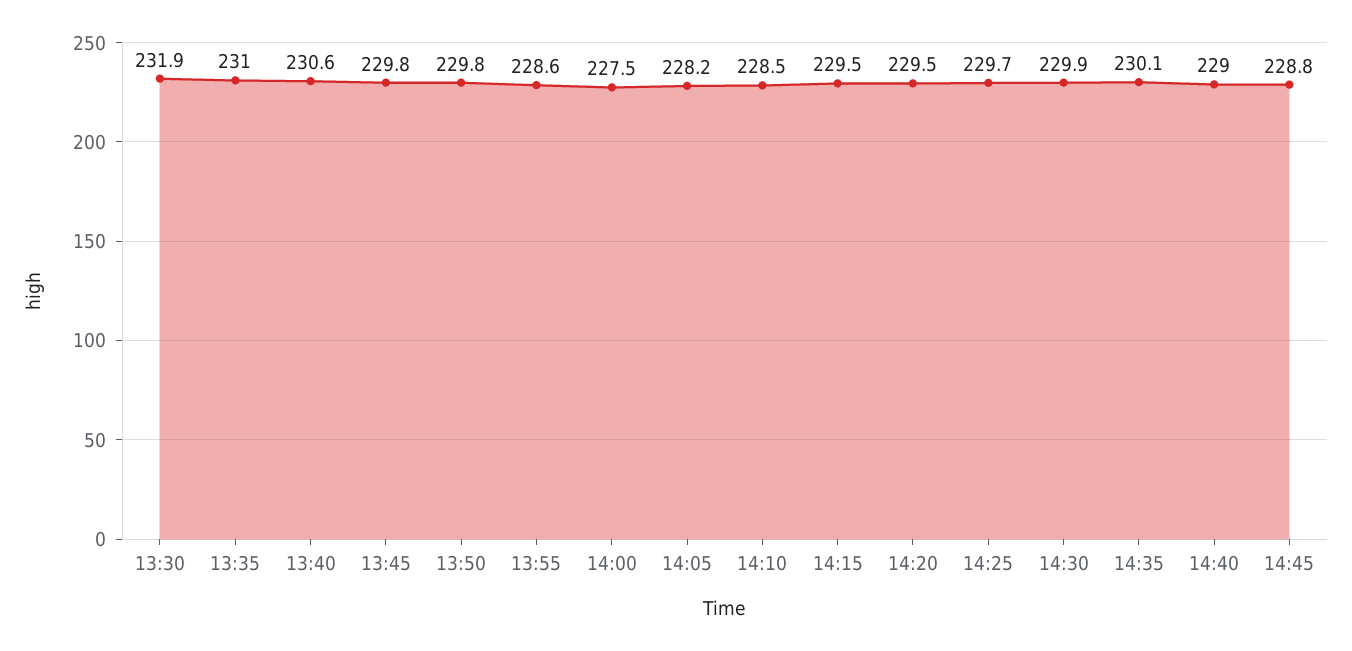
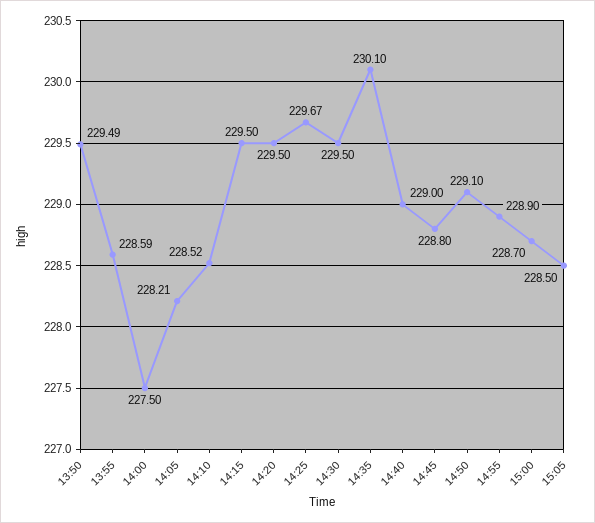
13:30: 231.9 -> none
13:35: 231 -> none
13:40: 230.6 -> none
13:45: 229.8 -> none
13:50: 229.8 -> 229.49
14:30: 229.9 -> 229.5
14:50: none -> 229.1
14:55: none -> 228.9
15:00: none -> 228.7
15:05: none -> 228.5

